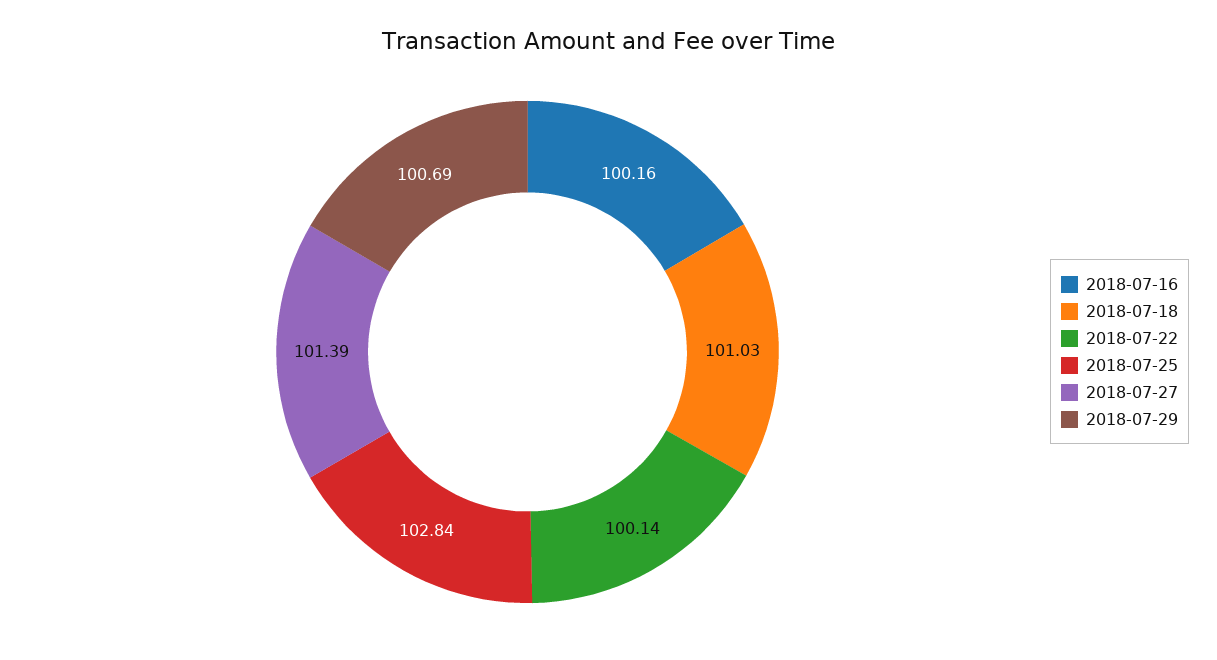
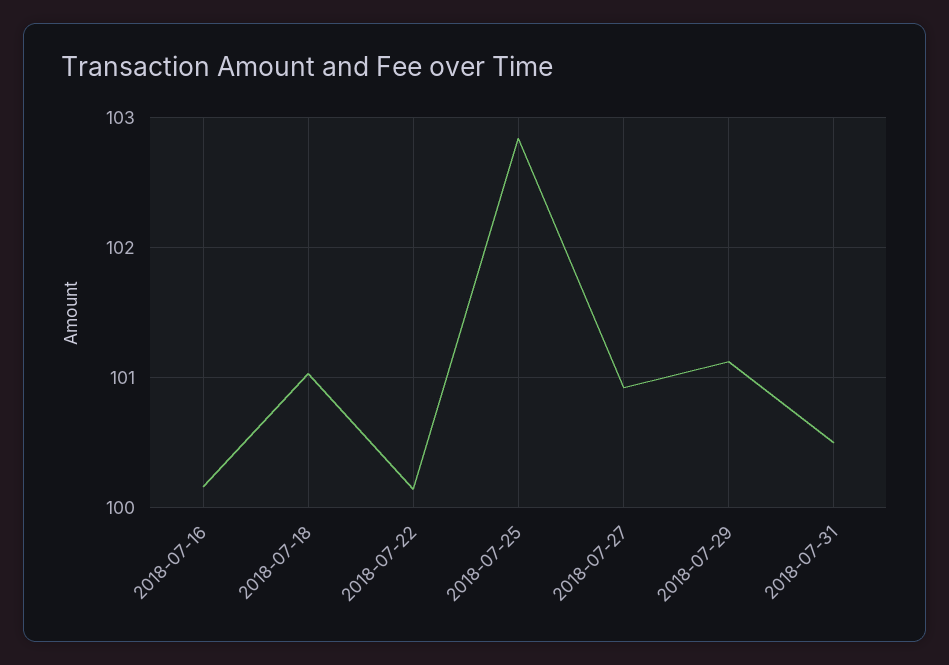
2018-07-27: 101.39 -> 100.9
2018-07-29: 100.69 -> 101.1
2018-07-31: none -> 100.5

